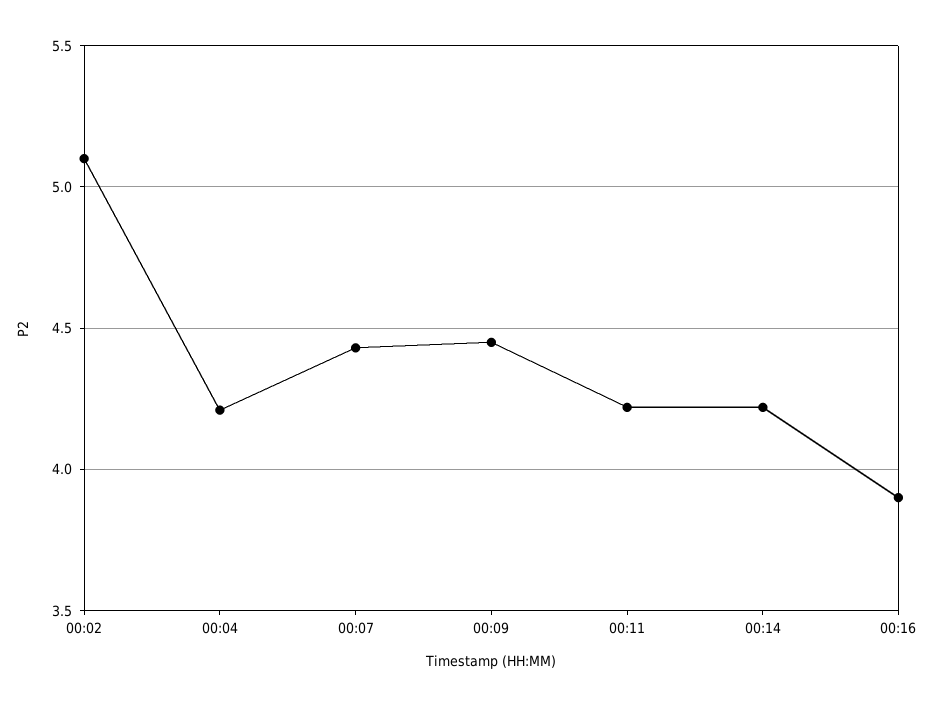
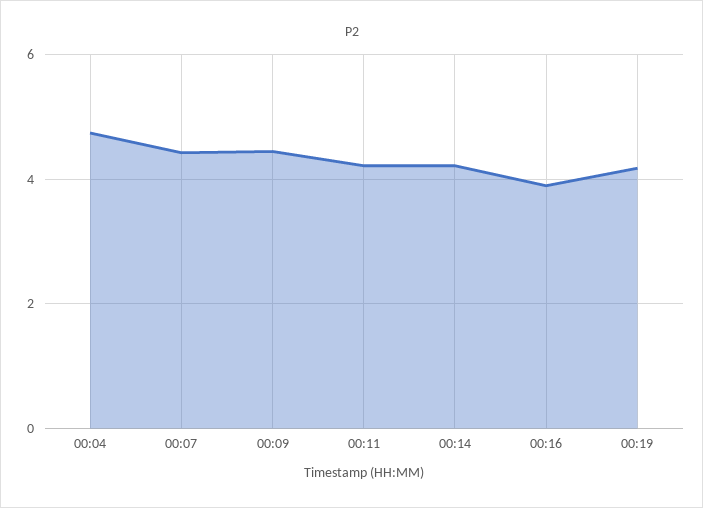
00:02: 5.1 -> none
00:04: 4.2 -> 4.8
00:19: none -> 4.2

